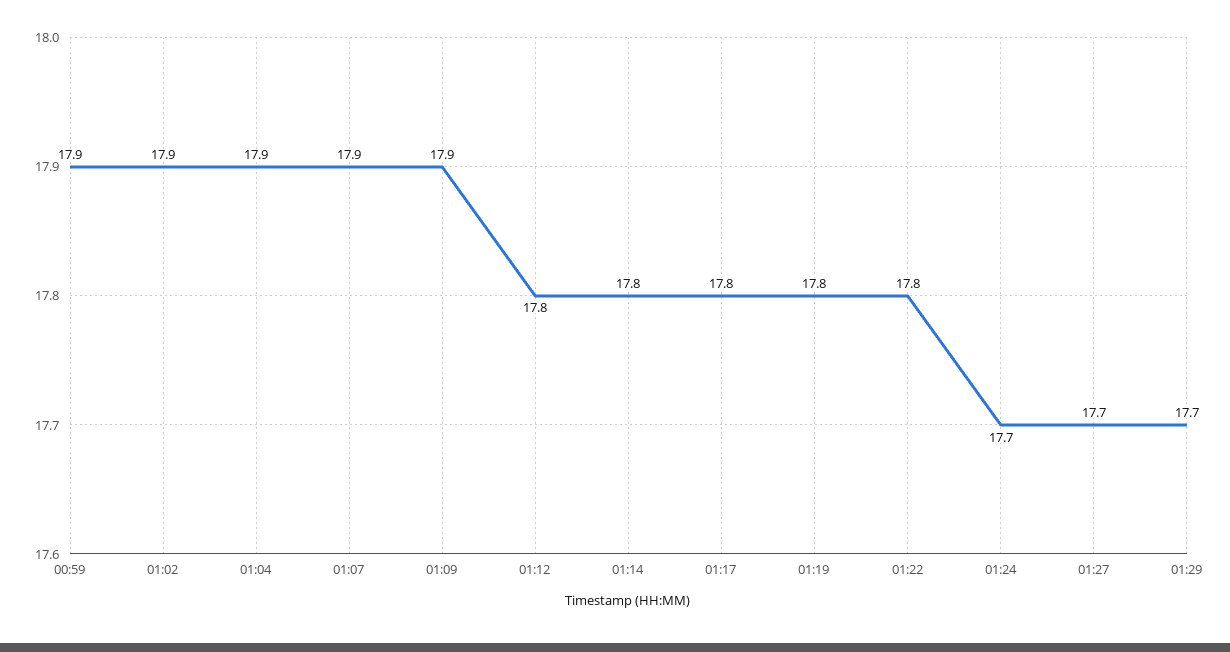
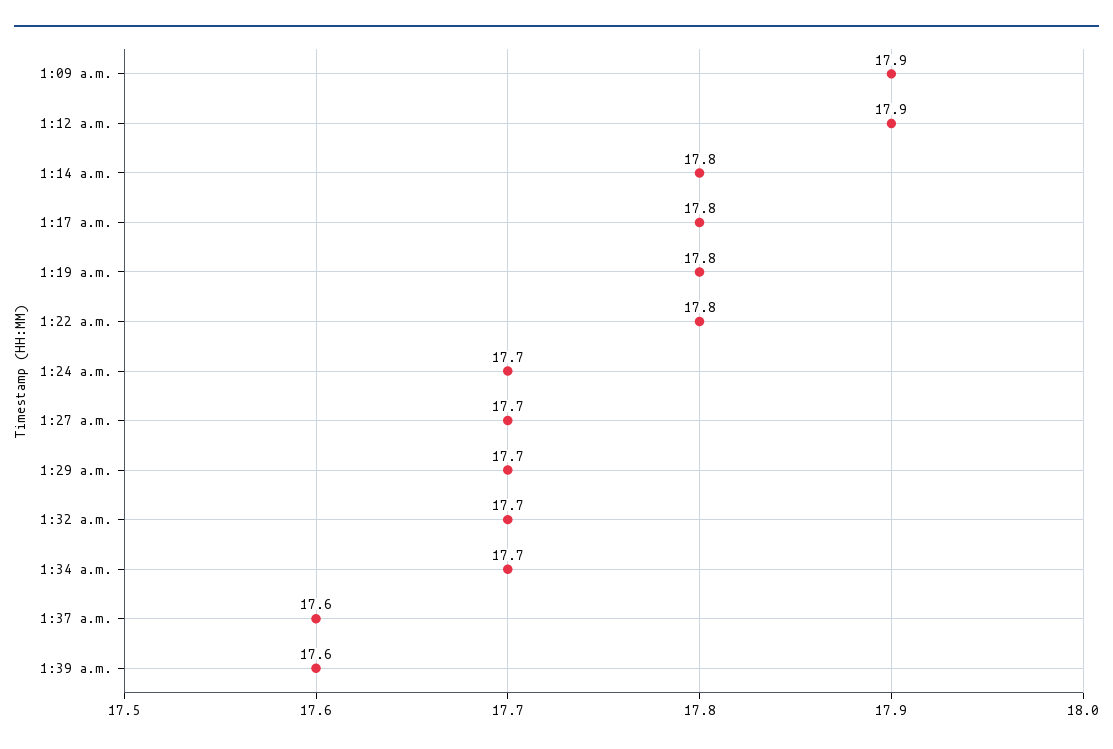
00:59: 17.9 -> none
01:02: 17.9 -> none
01:04: 17.9 -> none
01:07: 17.9 -> none
01:12: 17.8 -> 17.9
1:32 a.m.: none -> 17.7
1:34 a.m.: none -> 17.7
1:37 a.m.: none -> 17.6
1:39 a.m.: none -> 17.6

